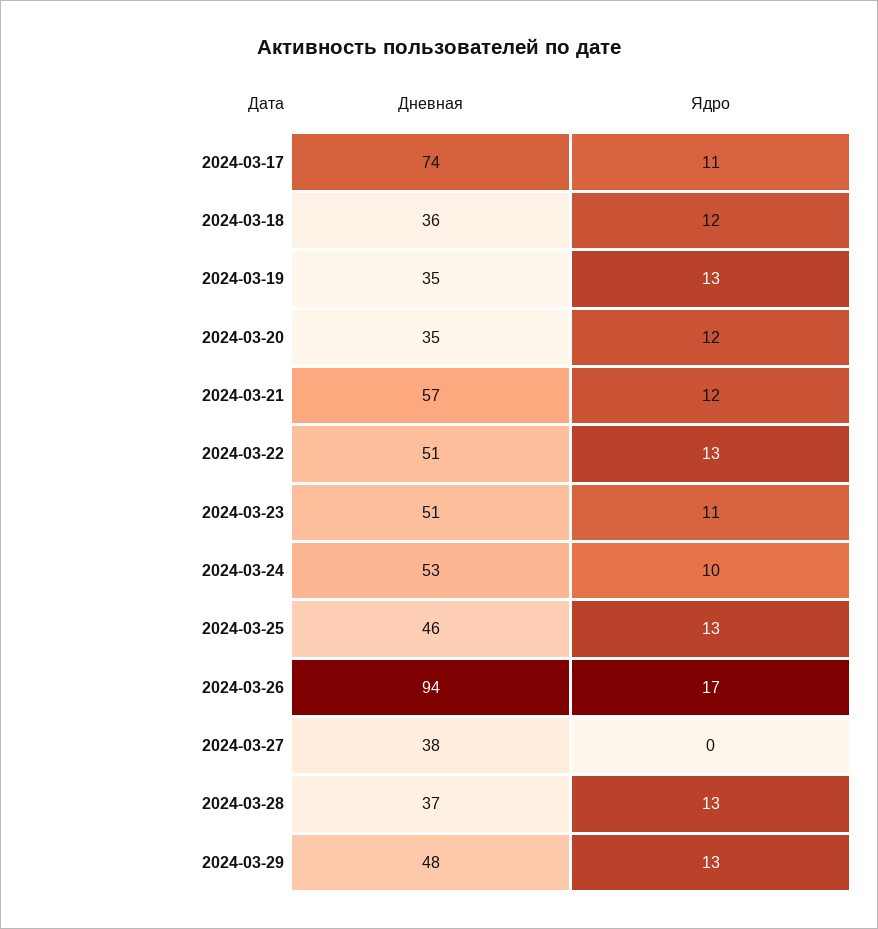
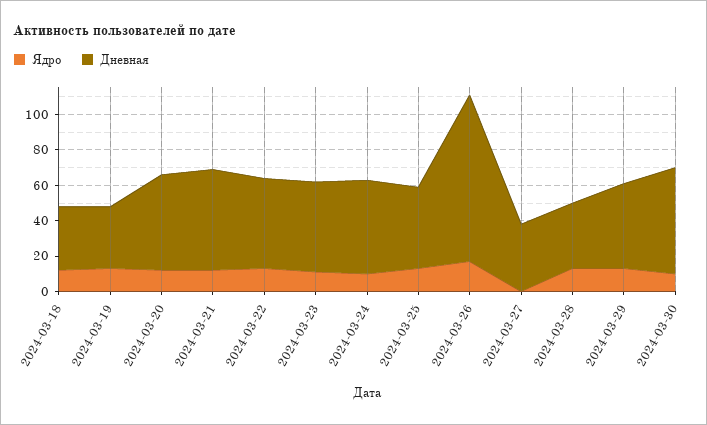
Дневная, 2024-03-17: 74 -> none
Ядро, 2024-03-17: 11 -> none
Дневная, 2024-03-20: 35 -> 55
Ядро, 2024-03-30: none -> 10
Дневная, 2024-03-30: none -> 60

